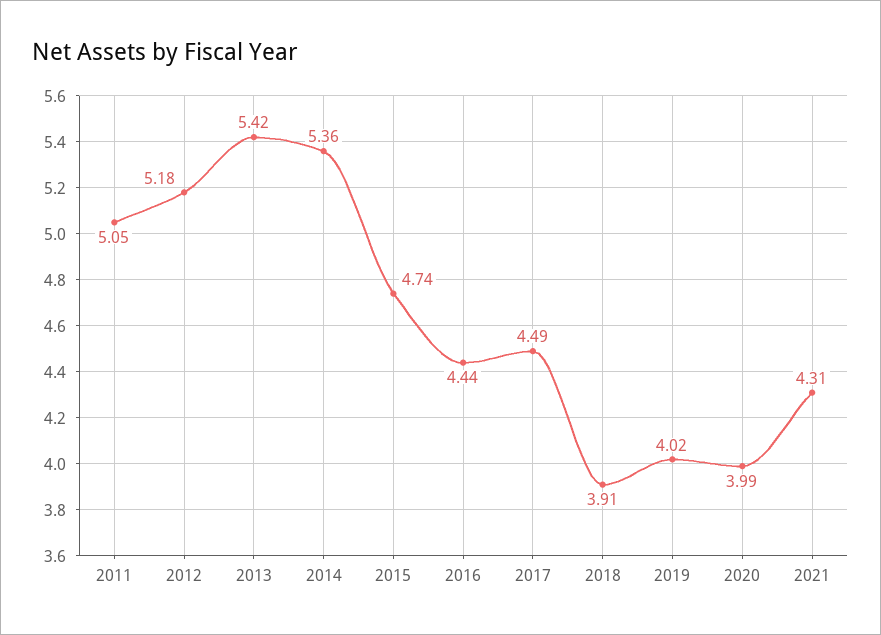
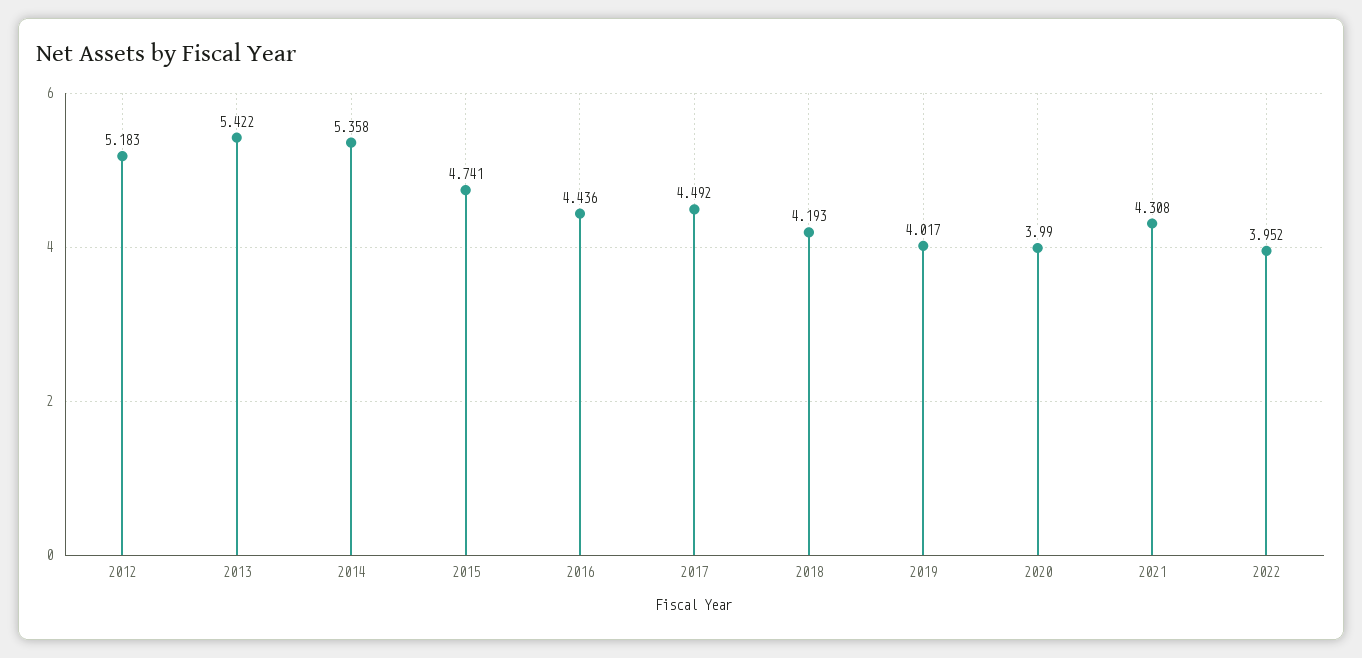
2011: 5.05 -> none
2018: 3.91 -> 4.193
2022: none -> 3.952

